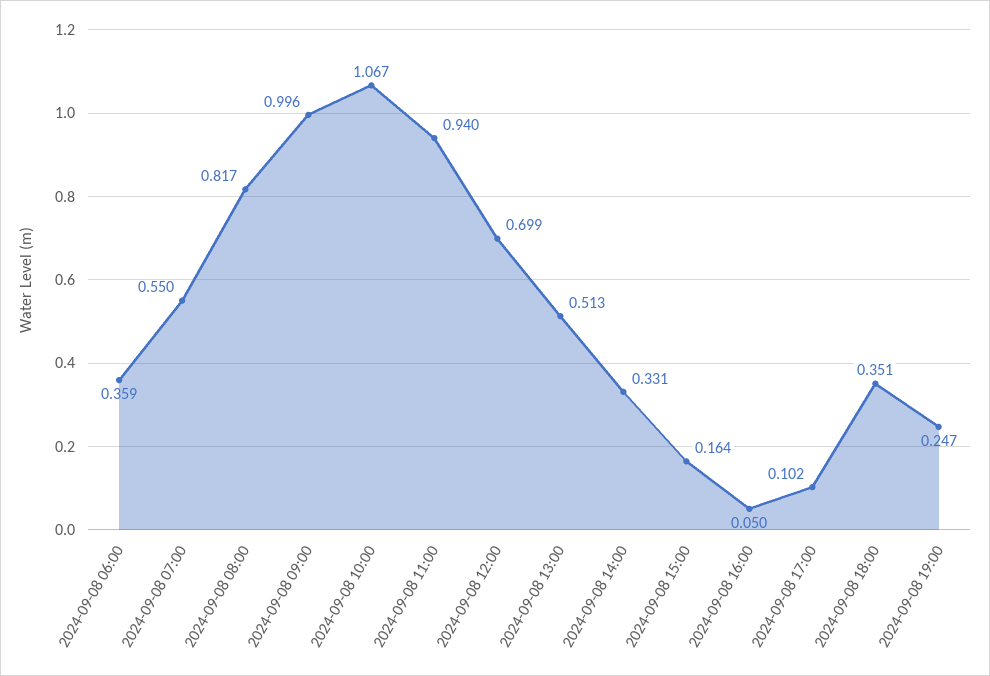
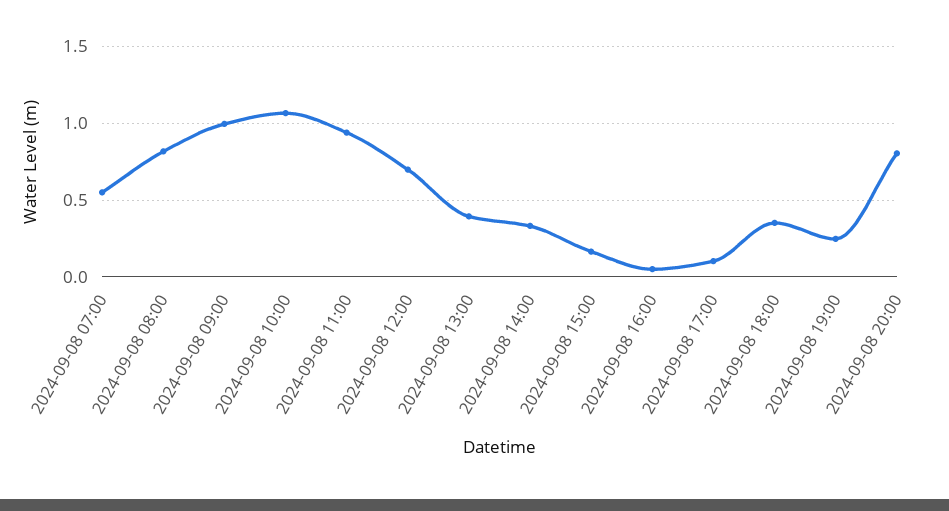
2024-09-08 06:00: 0.359 -> none
2024-09-08 13:00: 0.513 -> 0.4
2024-09-08 20:00: none -> 0.8

